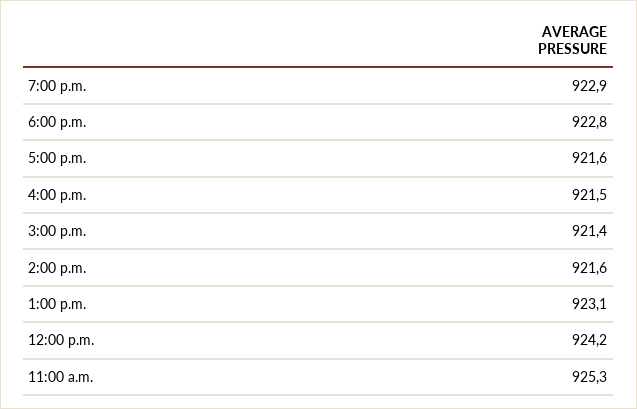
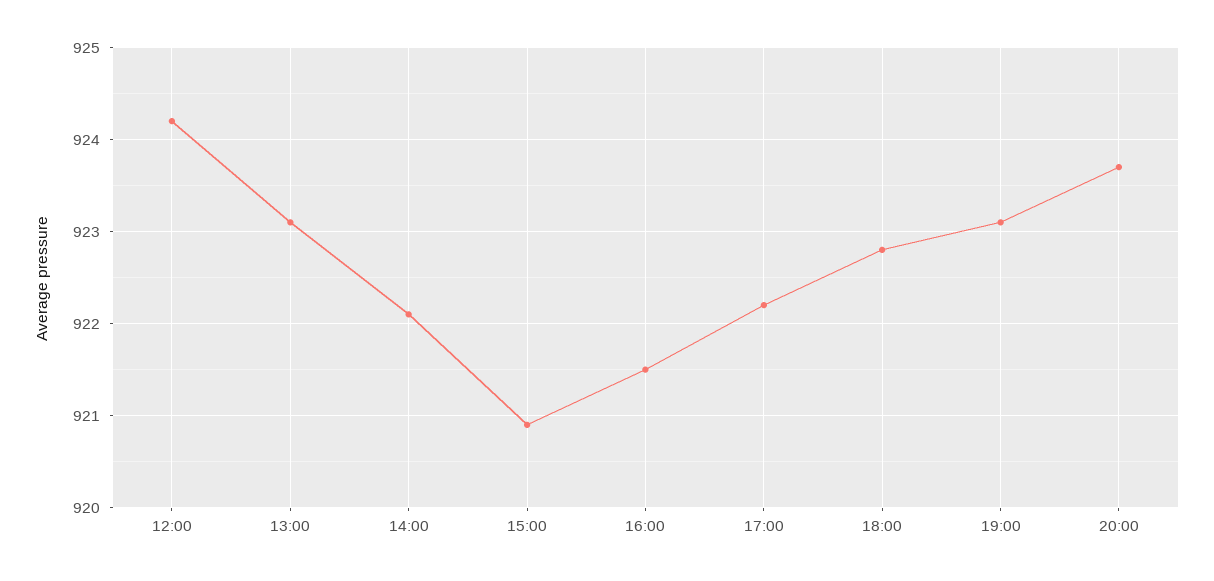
7:00 p.m.: 922.9 -> 923.1
5:00 p.m.: 921.6 -> 922.2
3:00 p.m.: 921.4 -> 920.9
2:00 p.m.: 921.6 -> 922.1
11:00 a.m.: 925.3 -> none
20:00: none -> 923.7

